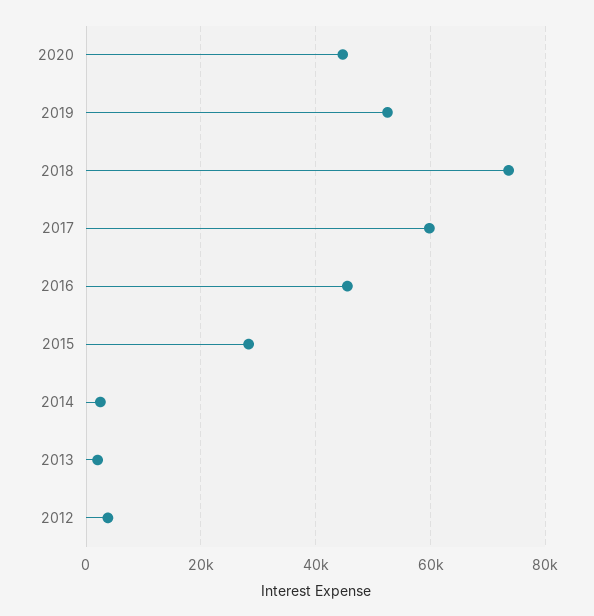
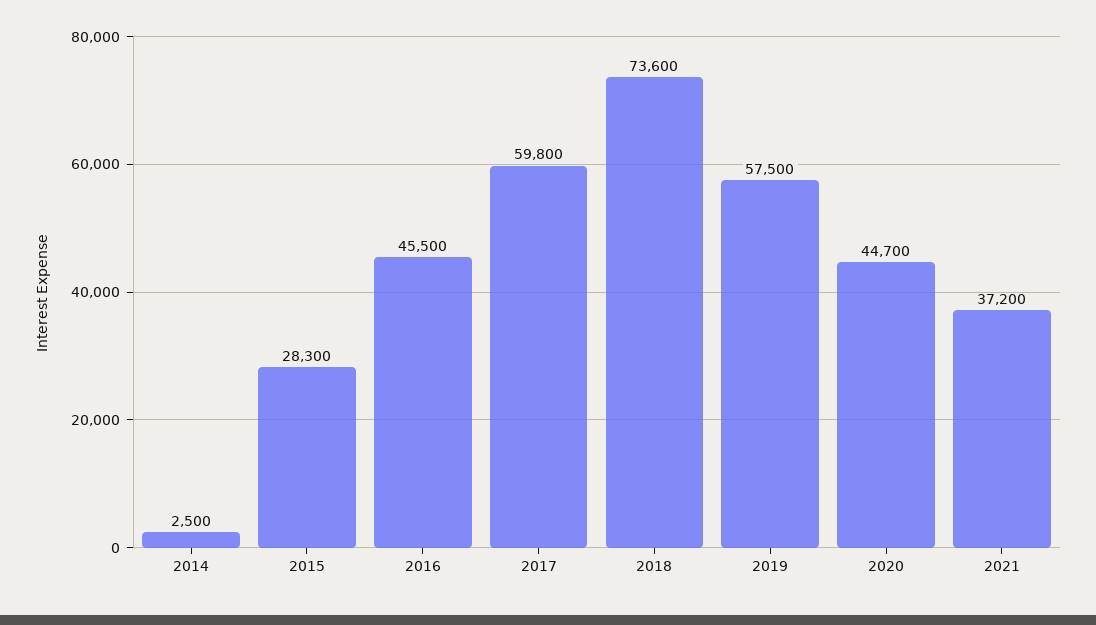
2019: 52000 -> 57500
2013: 2000 -> none
2012: 4000 -> none
2021: none -> 37200

